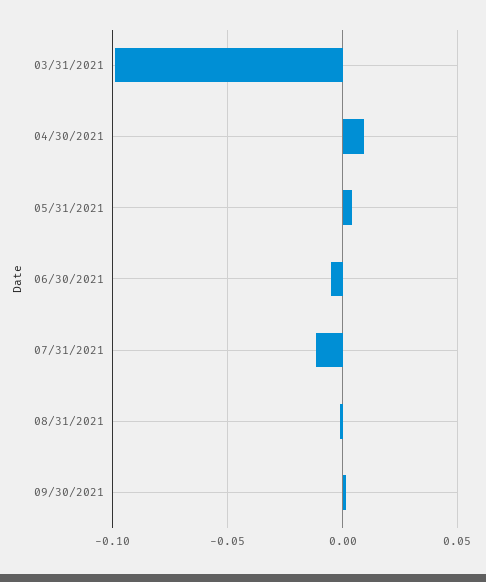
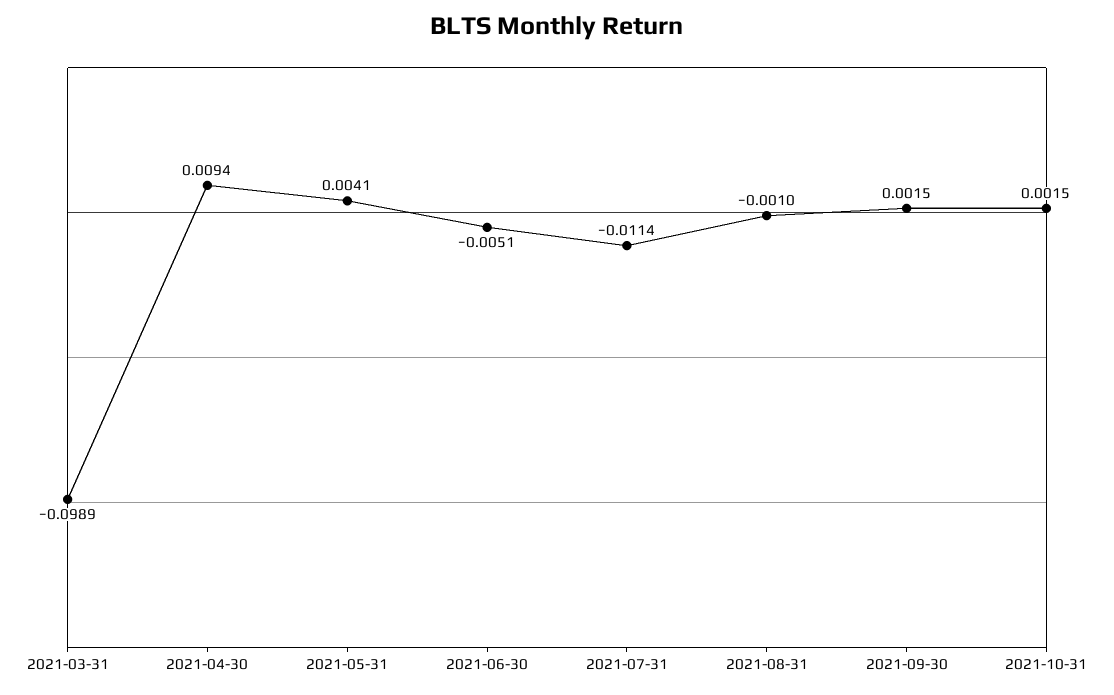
2021-10-31: none -> 0.0015

